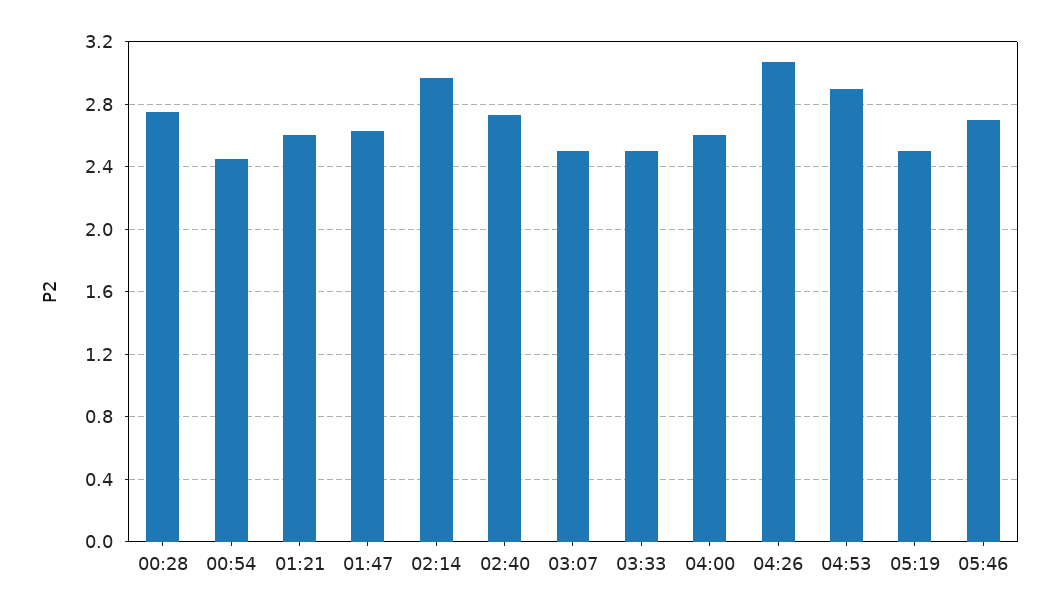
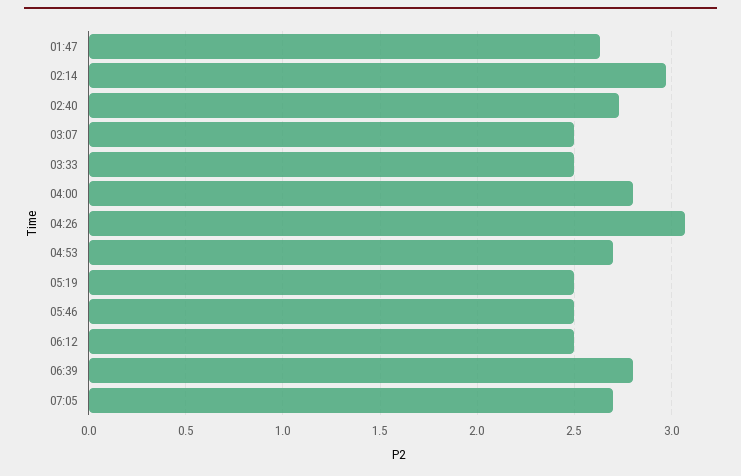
00:28: 2.75 -> none
00:54: 2.45 -> none
01:21: 2.6 -> none
04:00: 2.6 -> 2.8
04:53: 2.9 -> 2.7
05:46: 2.7 -> 2.5
06:12: none -> 2.5
06:39: none -> 2.8
07:05: none -> 2.7

